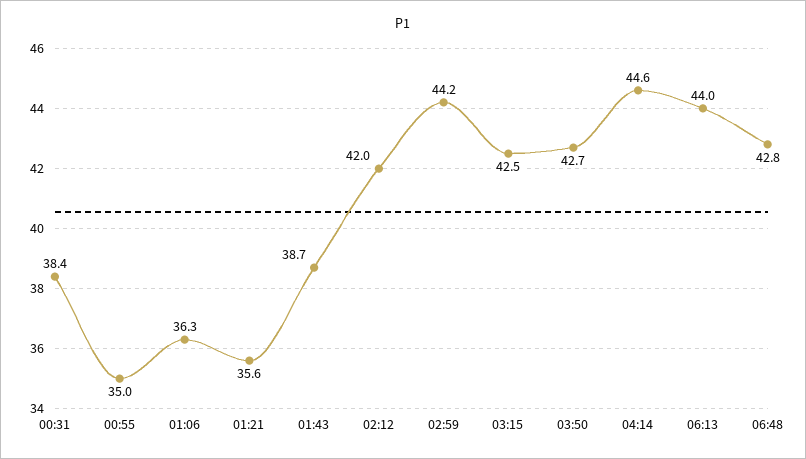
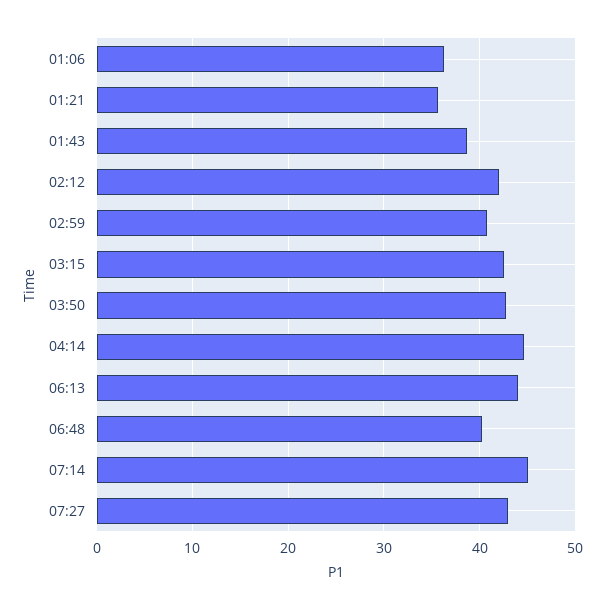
00:31: 38.4 -> none
00:55: 35 -> none
02:59: 44.2 -> 41
06:48: 42.8 -> 40
07:14: none -> 45
07:27: none -> 43

